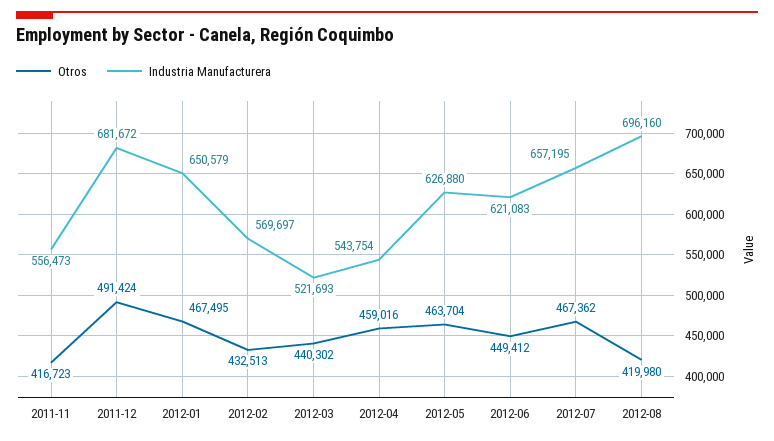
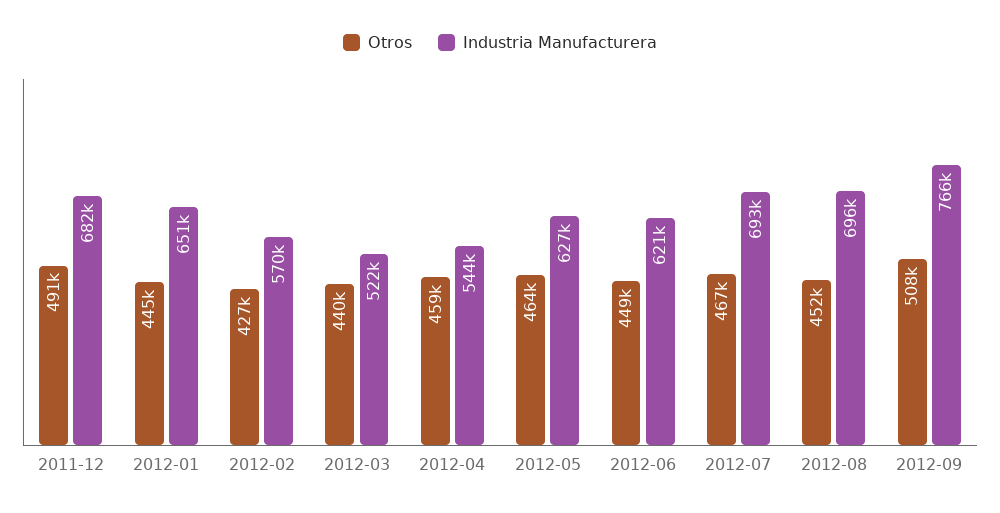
Otros, 2011-11: 416723 -> none
Industria Manufacturera, 2011-11: 556473 -> none
Otros, 2012-01: 467495 -> 445000
Otros, 2012-02: 432513 -> 427000
Industria Manufacturera, 2012-07: 657195 -> 693000
Otros, 2012-08: 419980 -> 452000
Otros, 2012-09: none -> 508000
Industria Manufacturera, 2012-09: none -> 766000

